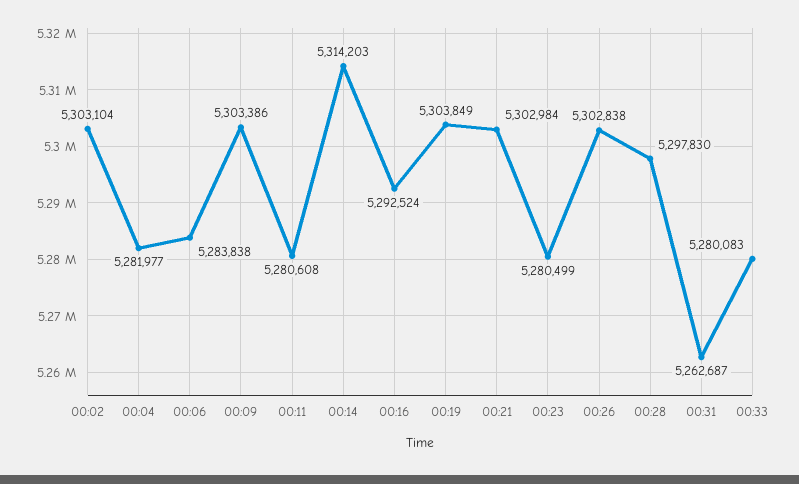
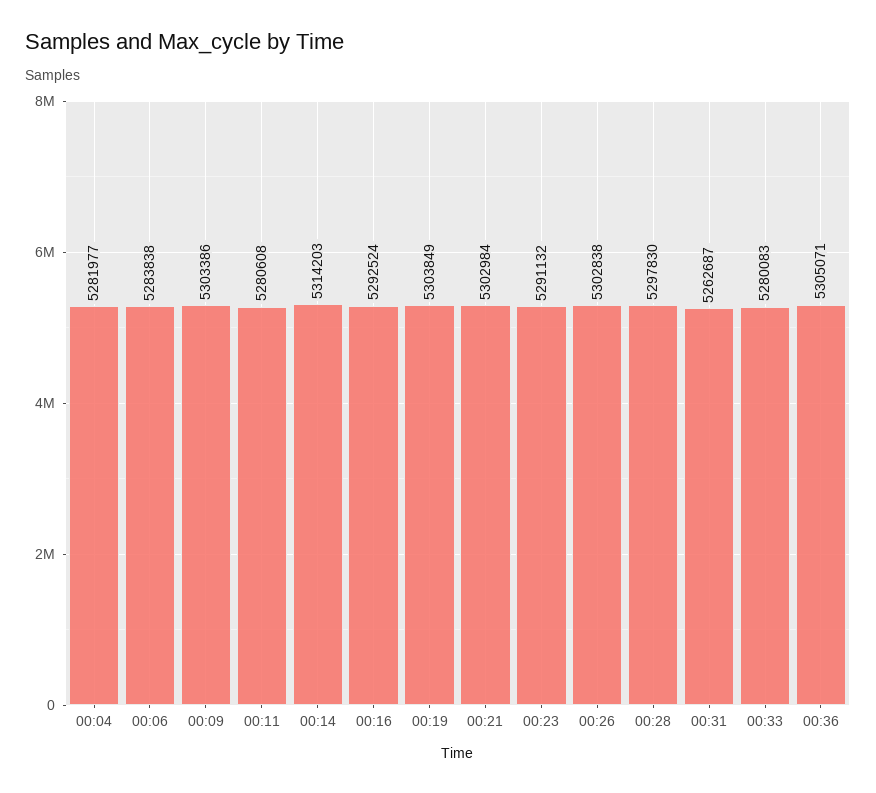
00:02: 5303104 -> none
00:23: 5280499 -> 5291132
00:36: none -> 5305071

